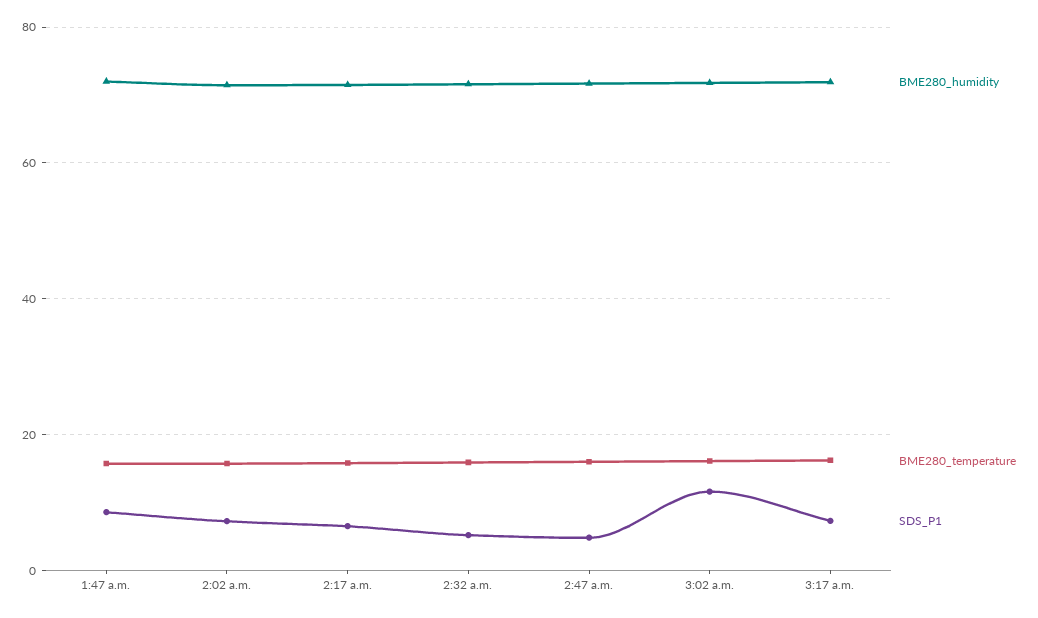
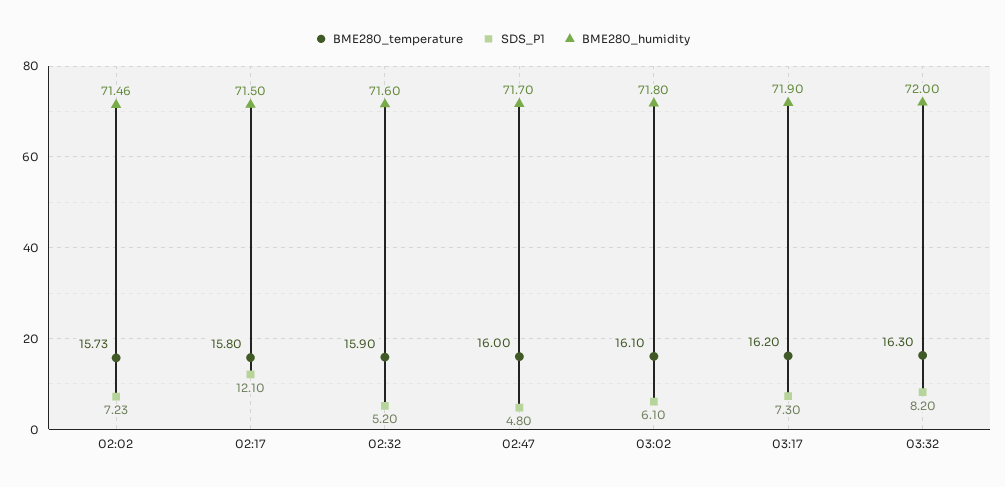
BME280_humidity, 1:47 a.m.: 72 -> none
BME280_temperature, 1:47 a.m.: 16 -> none
SDS_P1, 1:47 a.m.: 8 -> none
SDS_P1, 2:17 a.m.: 6 -> 12.1
SDS_P1, 3:02 a.m.: 12 -> 6.1
BME280_temperature, 03:32: none -> 16.3
SDS_P1, 03:32: none -> 8.2
BME280_humidity, 03:32: none -> 72

